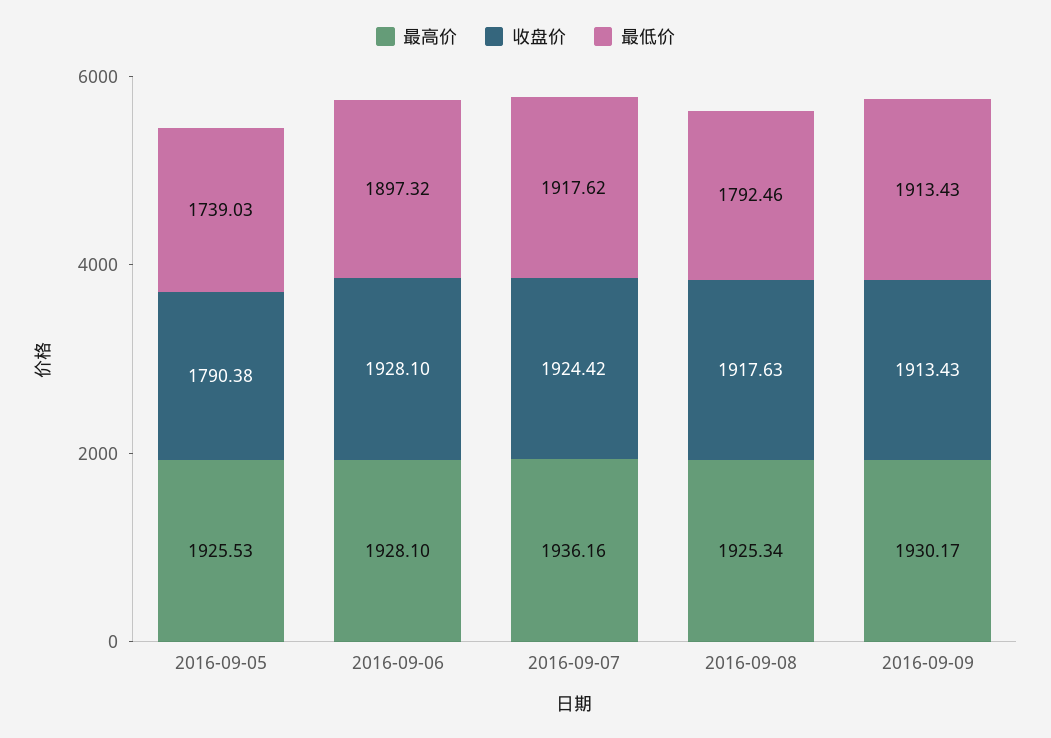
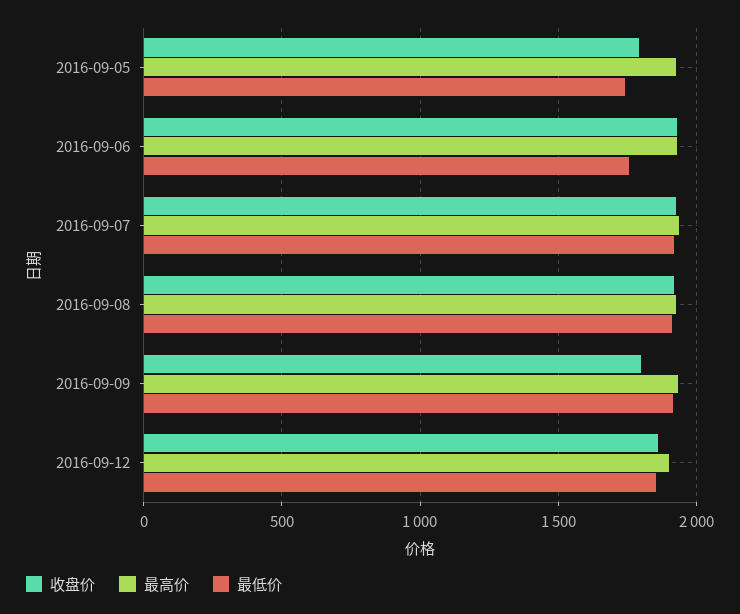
最低价, 2016-09-06: 1897.32 -> 1750
最低价, 2016-09-08: 1792.46 -> 1900
收盘价, 2016-09-09: 1913.43 -> 1800
收盘价, 2016-09-12: none -> 1850
最高价, 2016-09-12: none -> 1900
最低价, 2016-09-12: none -> 1850

